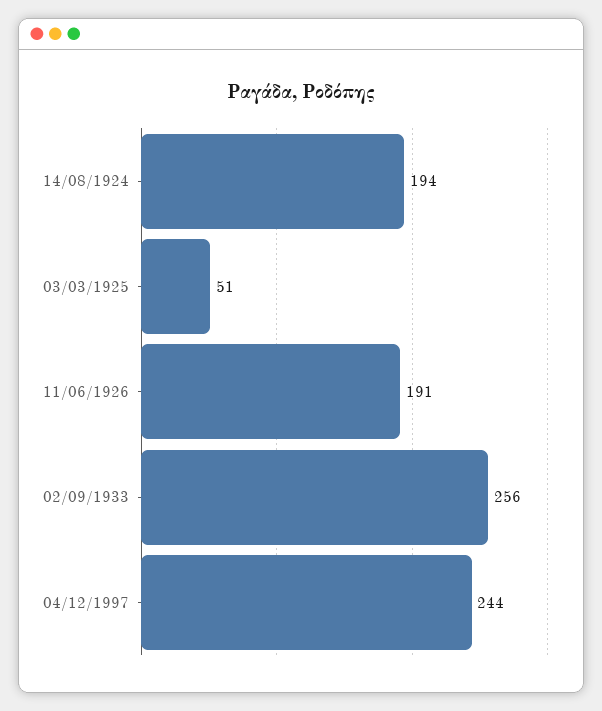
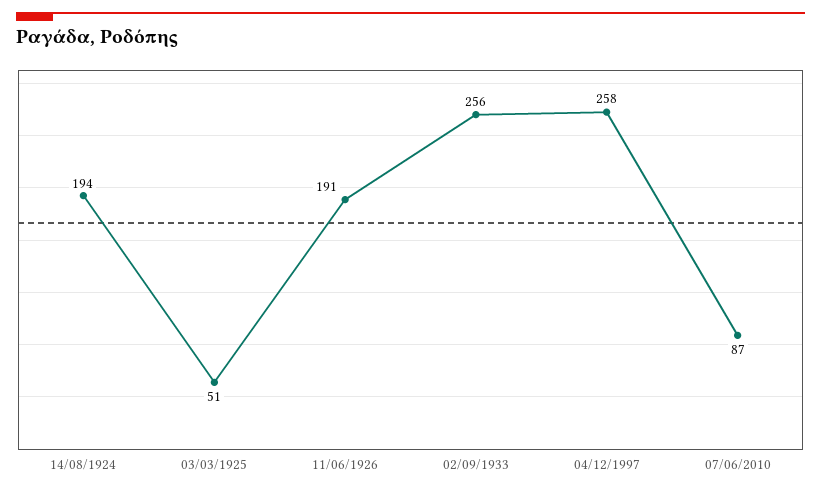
04/12/1997: 244 -> 258
07/06/2010: none -> 87

